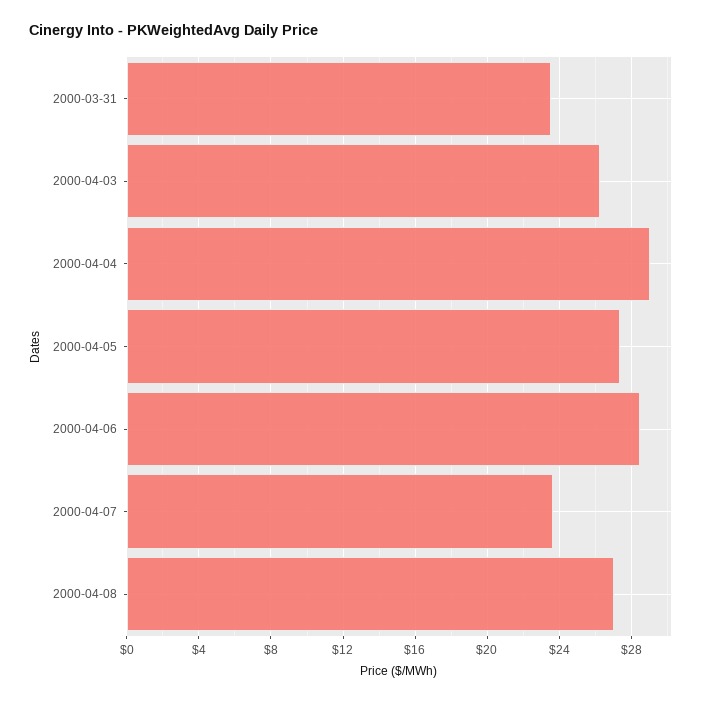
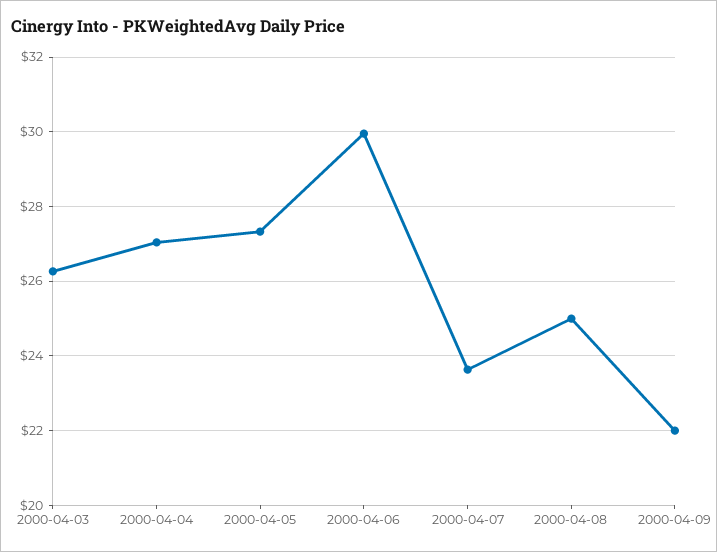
2000-03-31: 23.5 -> none
2000-04-04: 29 -> 27
2000-04-06: 28.5 -> 30
2000-04-08: 27 -> 25
2000-04-09: none -> 22

